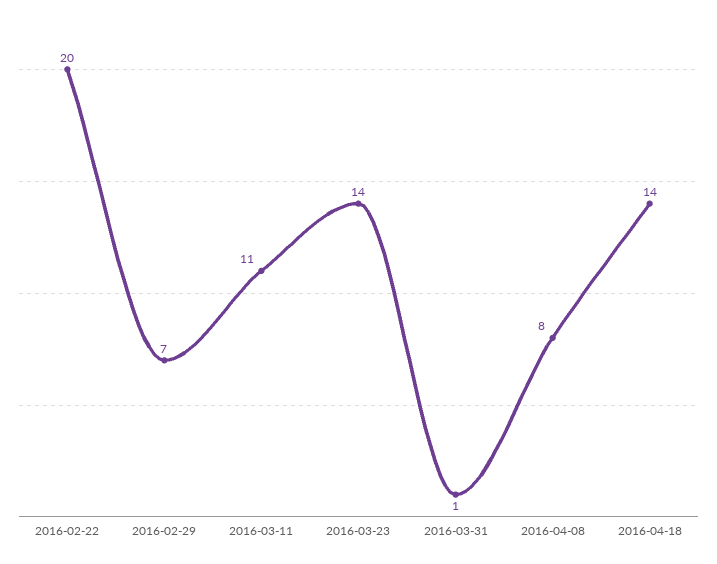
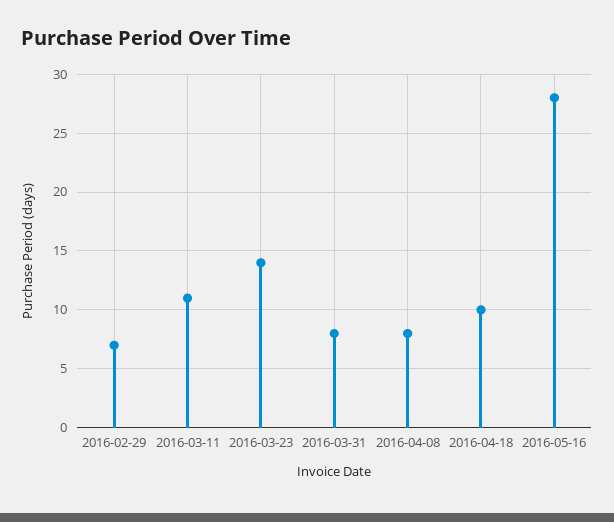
2016-02-22: 20 -> none
2016-03-31: 1 -> 8
2016-04-18: 14 -> 10
2016-05-16: none -> 28

